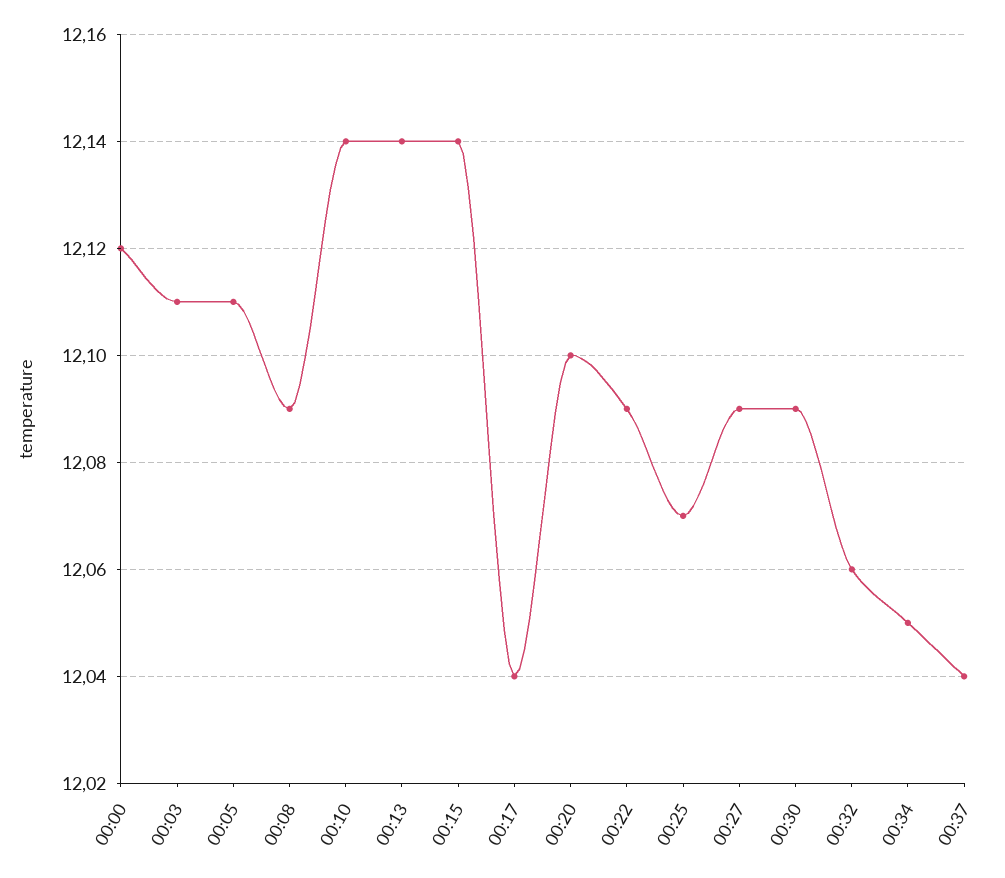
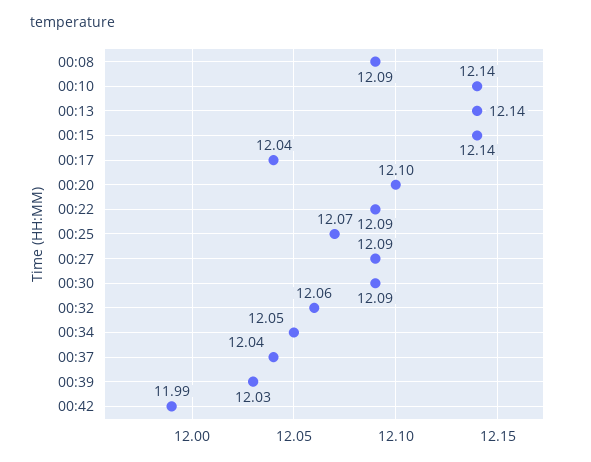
00:00: 12.12 -> none
00:03: 12.11 -> none
00:05: 12.11 -> none
00:39: none -> 12.03
00:42: none -> 11.99

